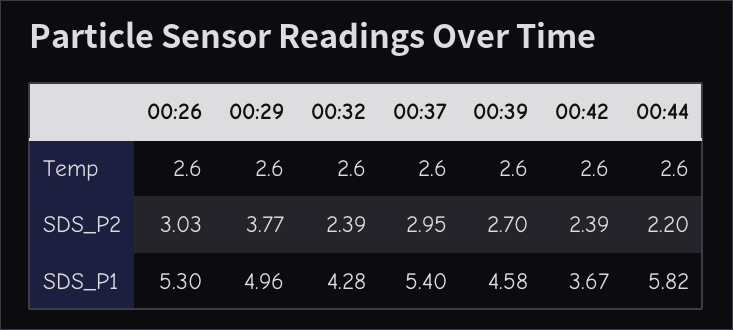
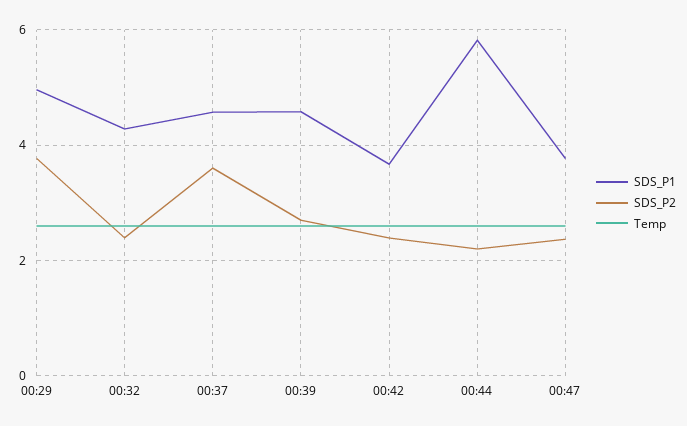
Temp, 00:26: 2.6 -> none
SDS_P2, 00:26: 3.03 -> none
SDS_P2, 00:37: 2.95 -> 3.6
SDS_P1, 00:26: 5.3 -> none
SDS_P1, 00:37: 5.4 -> 4.6
SDS_P1, 00:47: none -> 3.8
SDS_P2, 00:47: none -> 2.4
Temp, 00:47: none -> 2.6

